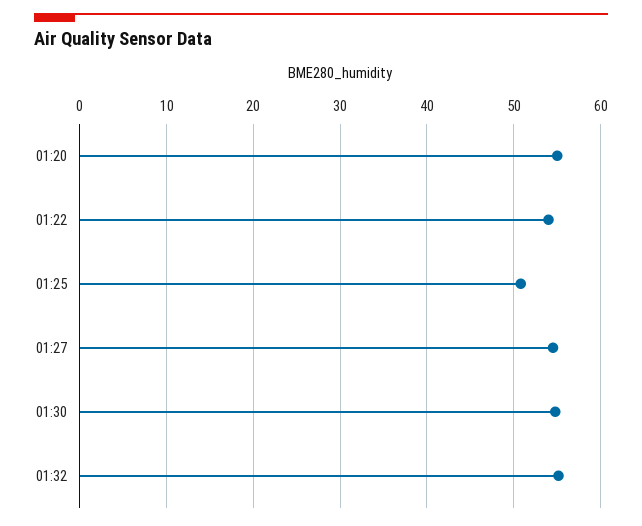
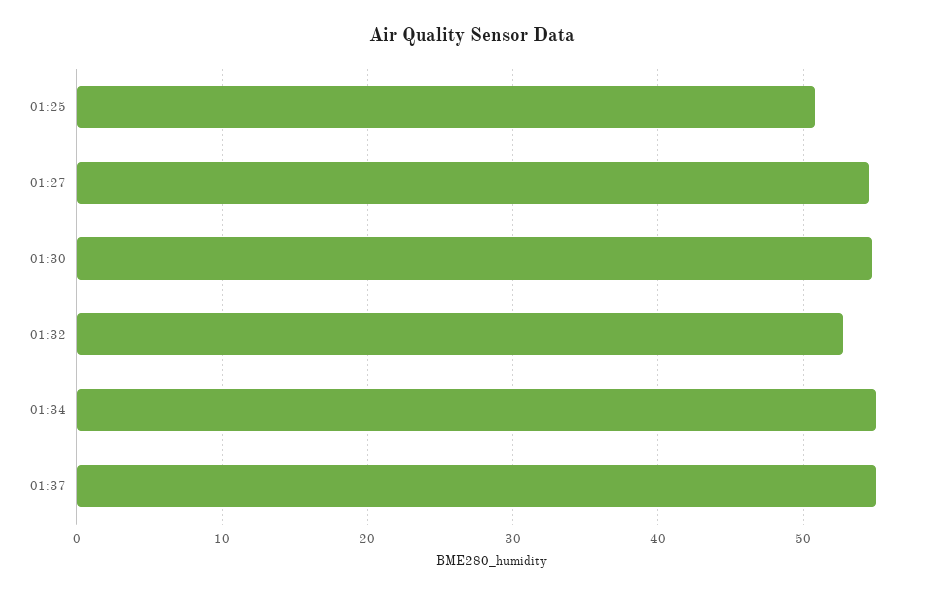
01:20: 55 -> none
01:22: 54 -> none
01:32: 55 -> 53
01:34: none -> 55
01:37: none -> 55

